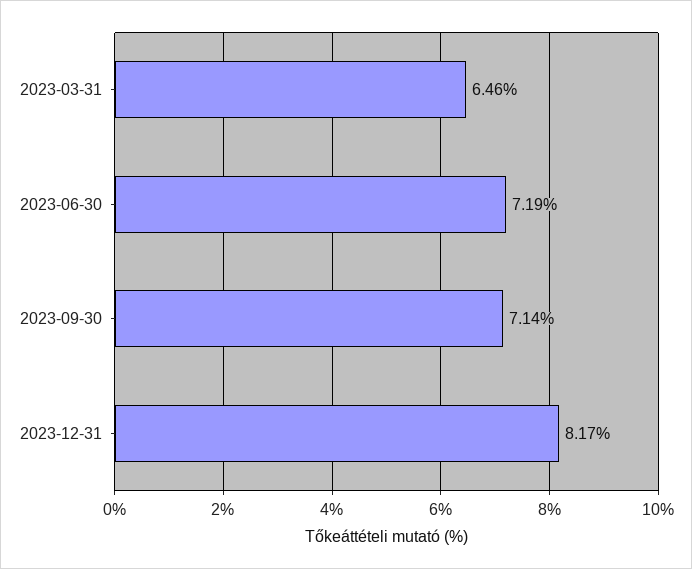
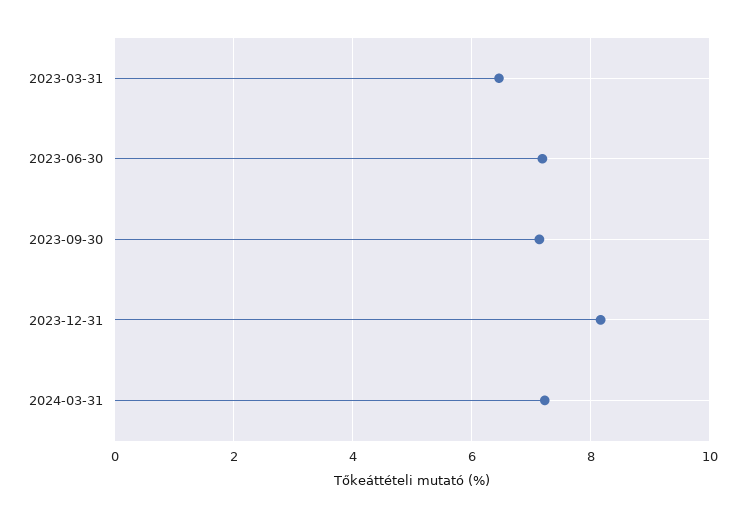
2024-03-31: none -> 7.2

